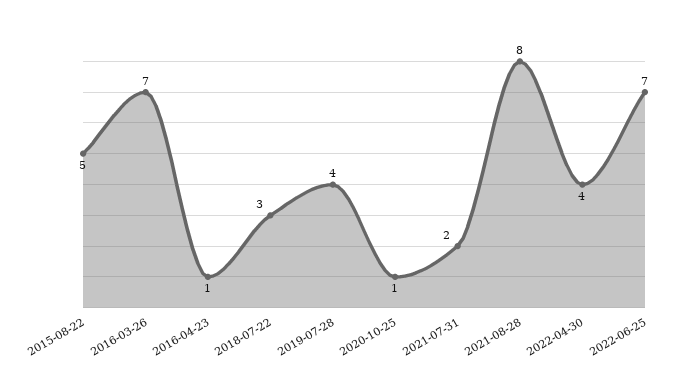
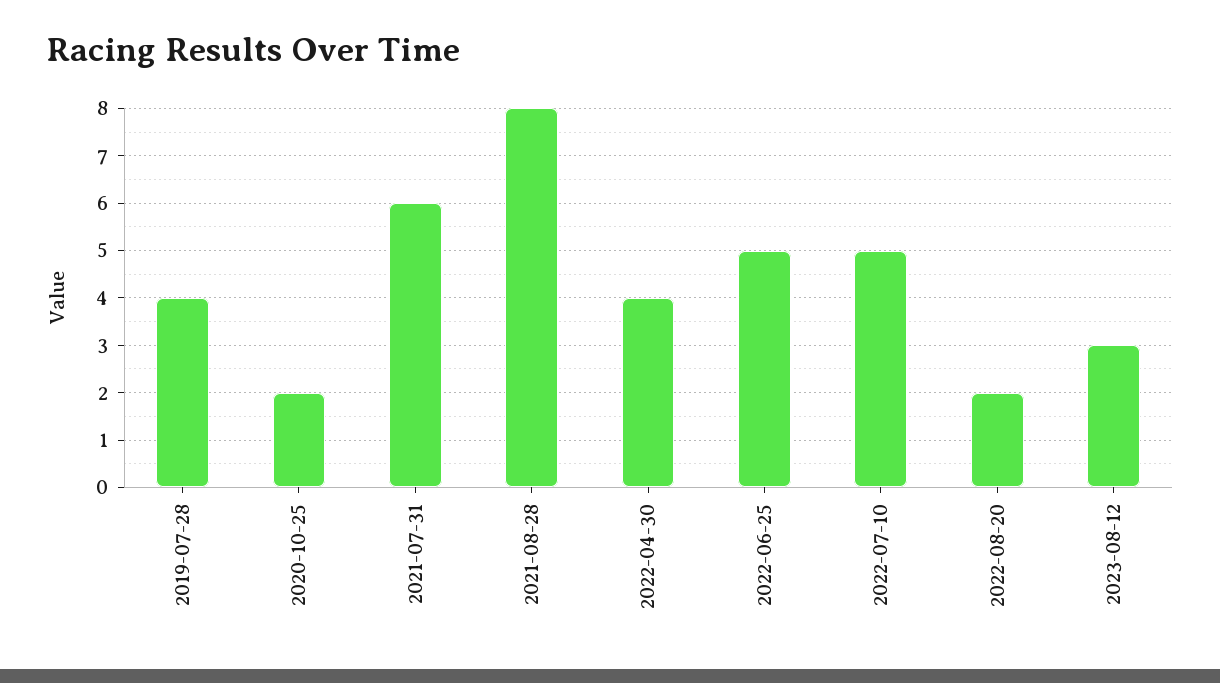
2015-08-22: 5 -> none
2016-03-26: 7 -> none
2016-04-23: 1 -> none
2018-07-22: 3 -> none
2020-10-25: 1 -> 2
2021-07-31: 2 -> 6
2022-06-25: 7 -> 5
2022-07-10: none -> 5
2022-08-20: none -> 2
2023-08-12: none -> 3

